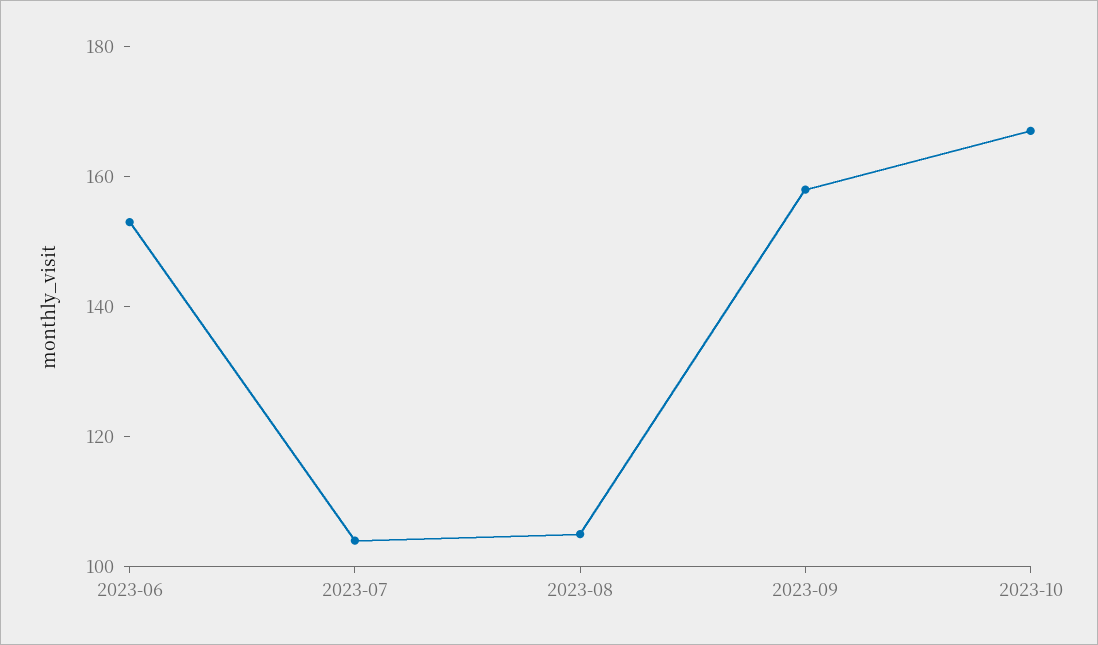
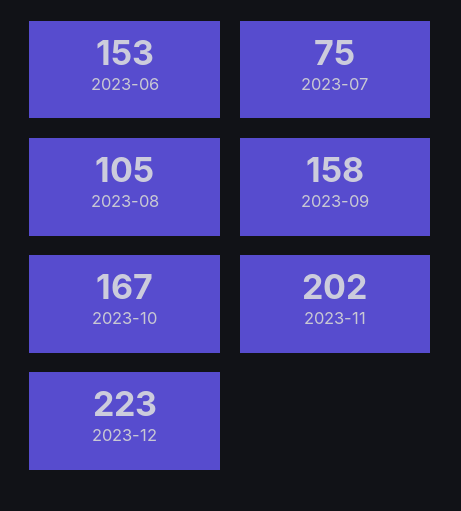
2023-07: 105 -> 75
2023-11: none -> 202
2023-12: none -> 223

